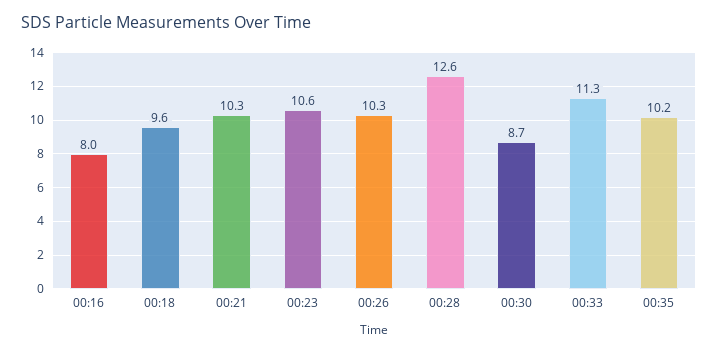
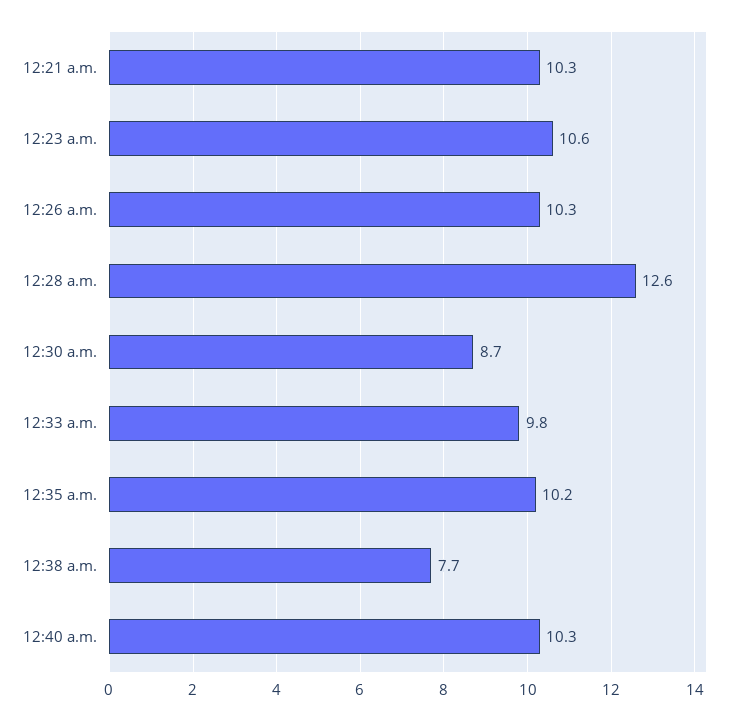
00:16: 8 -> none
00:18: 9.6 -> none
00:33: 11.3 -> 9.8
12:38 a.m.: none -> 7.7
12:40 a.m.: none -> 10.3

